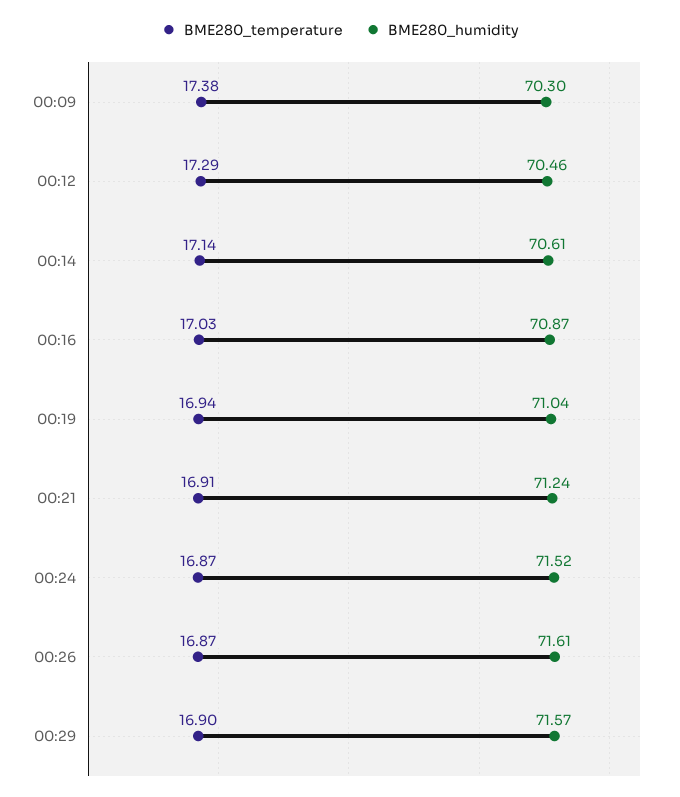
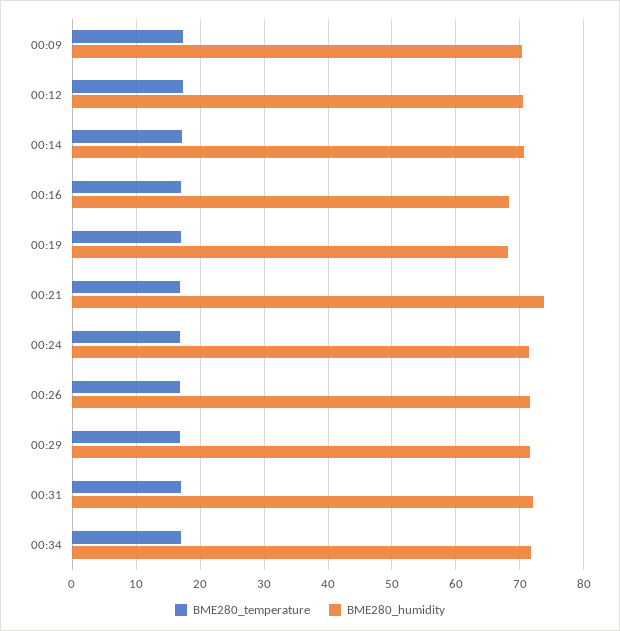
BME280_humidity, 00:16: 70.87 -> 68
BME280_humidity, 00:19: 71.04 -> 68
BME280_humidity, 00:21: 71.24 -> 74
BME280_temperature, 00:31: none -> 17
BME280_humidity, 00:31: none -> 72
BME280_temperature, 00:34: none -> 17
BME280_humidity, 00:34: none -> 72

